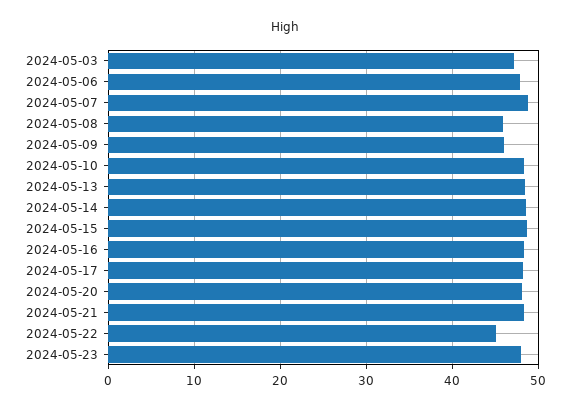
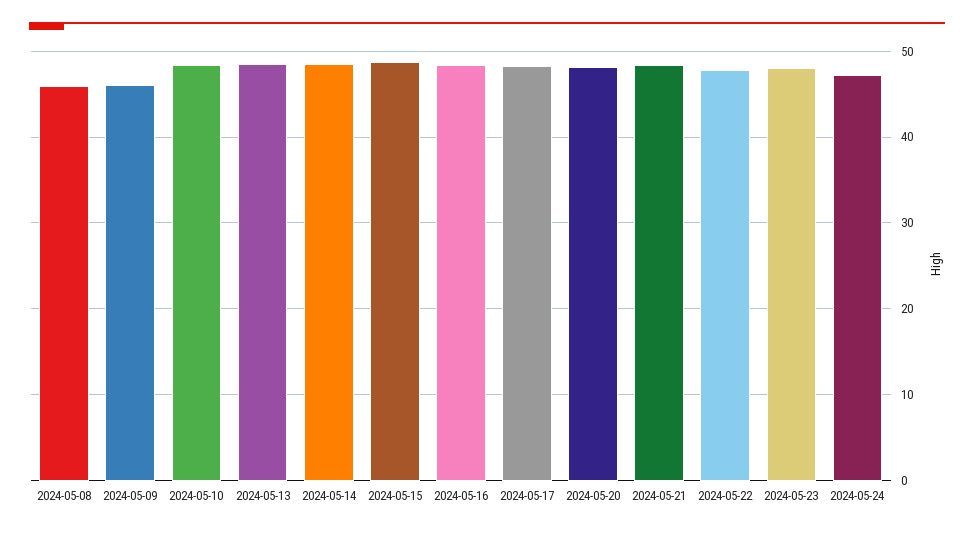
2024-05-03: 47 -> none
2024-05-06: 48 -> none
2024-05-07: 49 -> none
2024-05-22: 45 -> 48
2024-05-24: none -> 47

